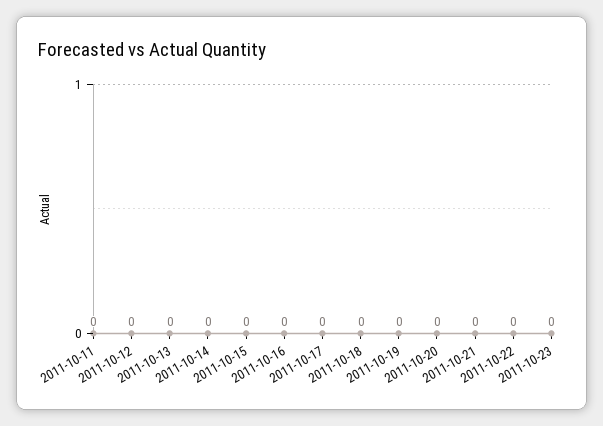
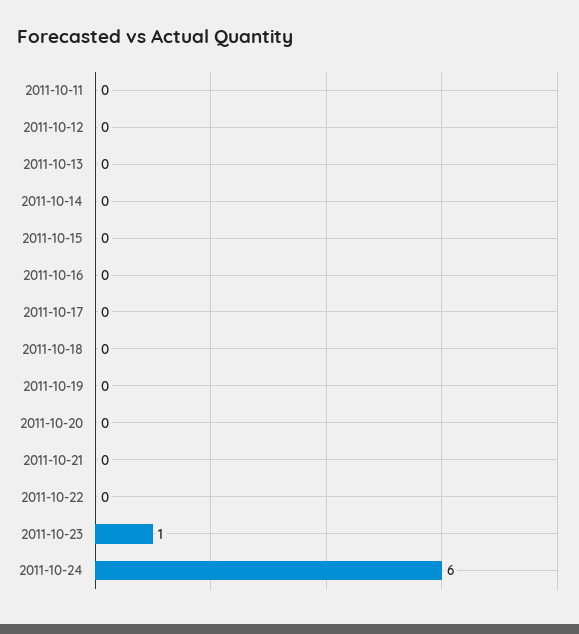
2011-10-23: 0 -> 1
2011-10-24: none -> 6

